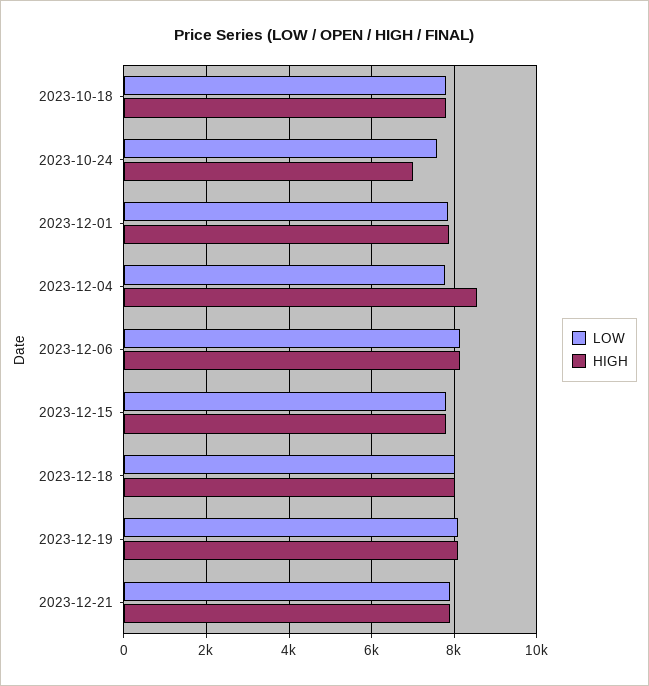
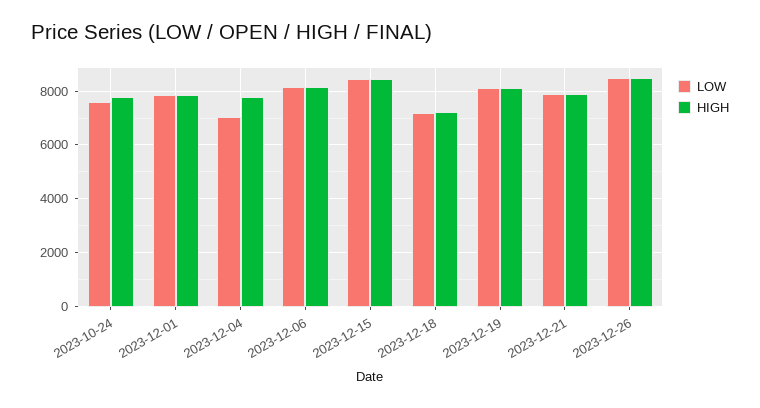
LOW, 2023-10-18: 7800 -> none
HIGH, 2023-10-18: 7800 -> none
HIGH, 2023-10-24: 7000 -> 7750
LOW, 2023-12-04: 7800 -> 7000
HIGH, 2023-12-04: 8600 -> 7750
LOW, 2023-12-15: 7800 -> 8500
HIGH, 2023-12-15: 7800 -> 8500
LOW, 2023-12-18: 8000 -> 7250
HIGH, 2023-12-18: 8000 -> 7250
LOW, 2023-12-26: none -> 8500
HIGH, 2023-12-26: none -> 8500

